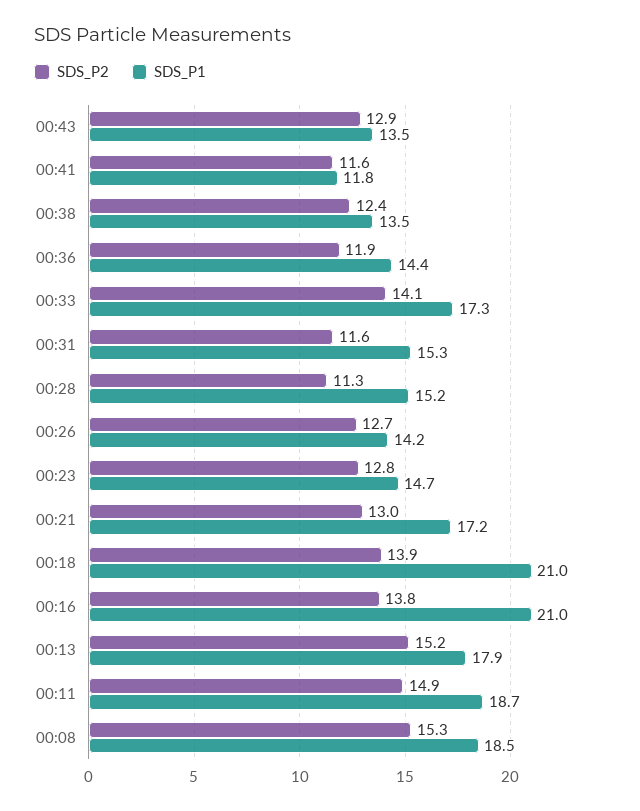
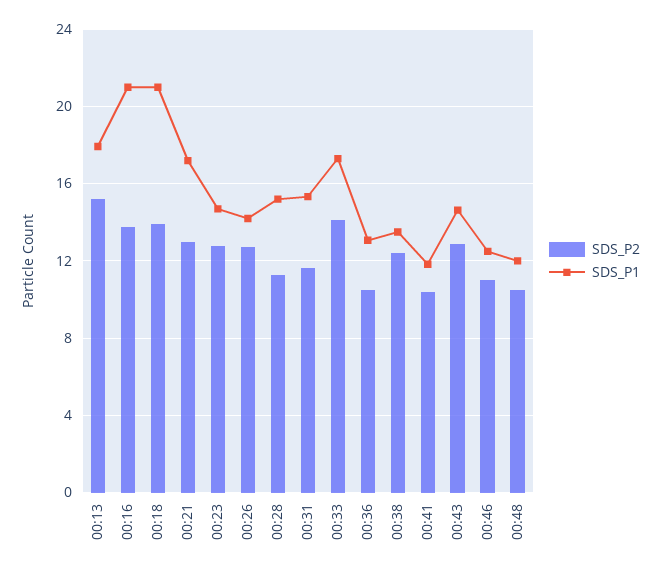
SDS_P1, 00:43: 13.5 -> 14.5
SDS_P2, 00:41: 11.6 -> 10.5
SDS_P2, 00:36: 11.9 -> 10.5
SDS_P1, 00:36: 14.4 -> 13
SDS_P2, 00:11: 14.9 -> none
SDS_P1, 00:11: 18.7 -> none
SDS_P2, 00:08: 15.3 -> none
SDS_P1, 00:08: 18.5 -> none
SDS_P2, 00:46: none -> 11
SDS_P1, 00:46: none -> 12.5
SDS_P2, 00:48: none -> 10.5
SDS_P1, 00:48: none -> 12

